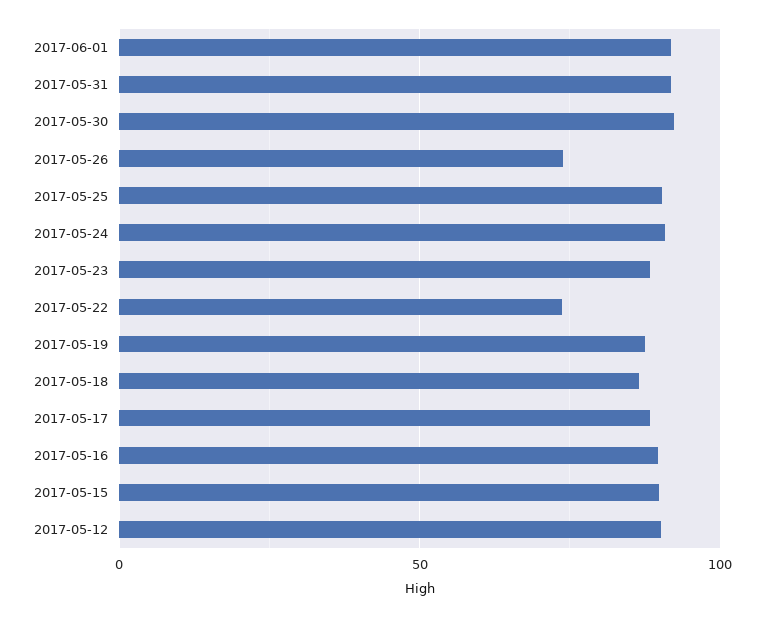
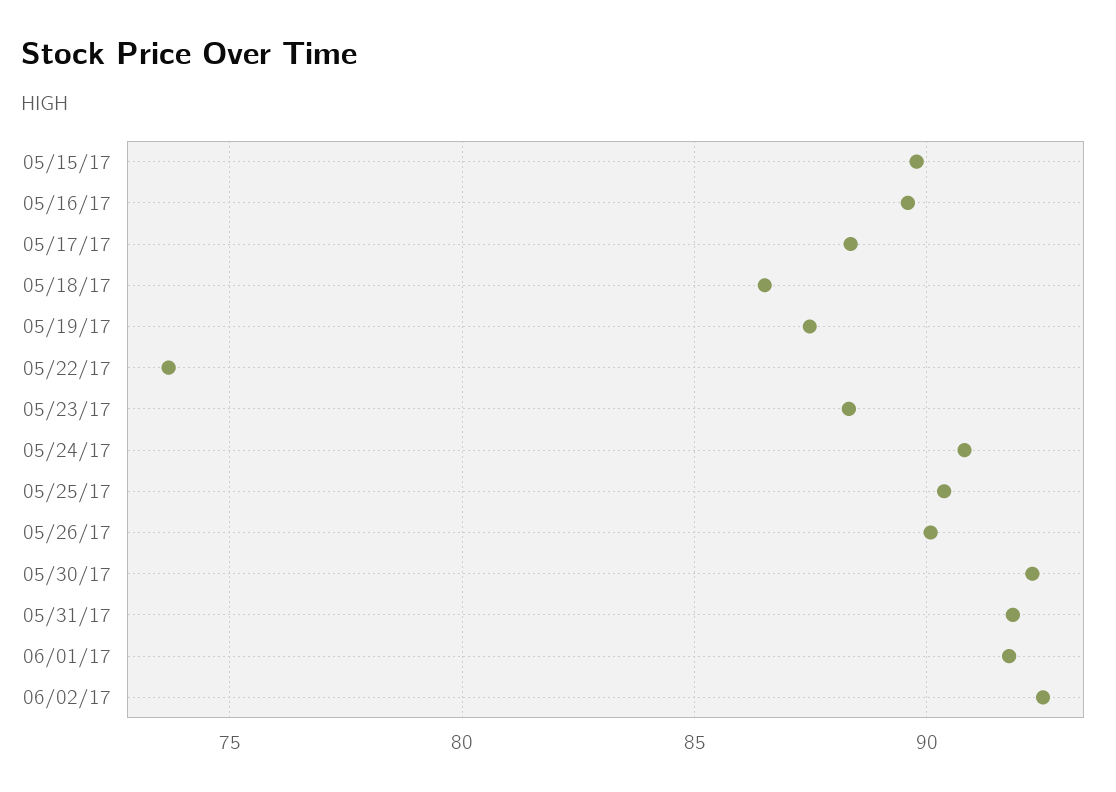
2017-05-26: 75 -> 90
2017-05-12: 90 -> none
06/02/17: none -> 92.5

